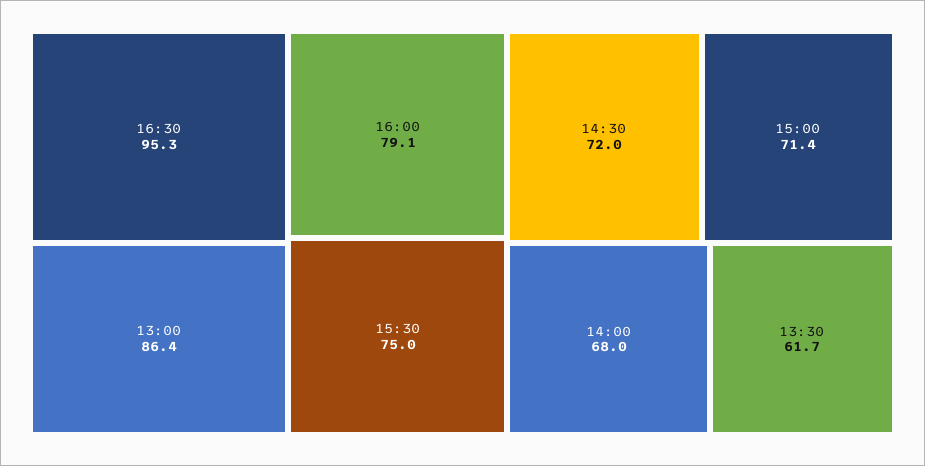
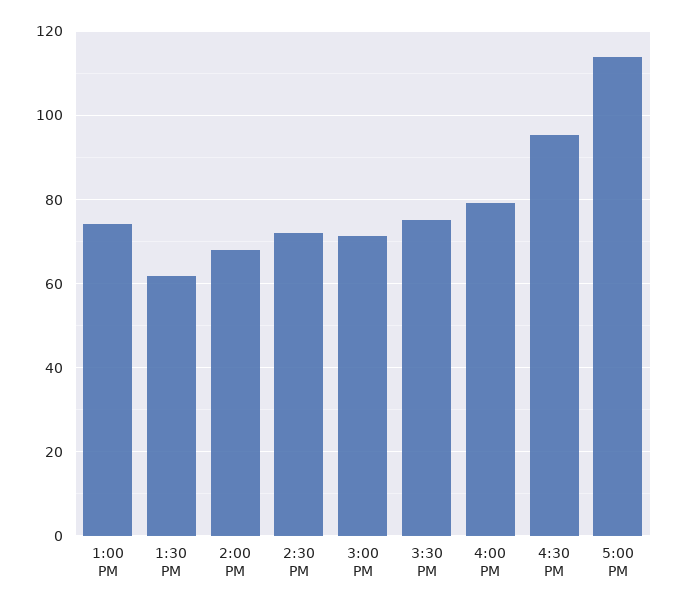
13:00: 86.4 -> 74
5:00 PM: none -> 114

